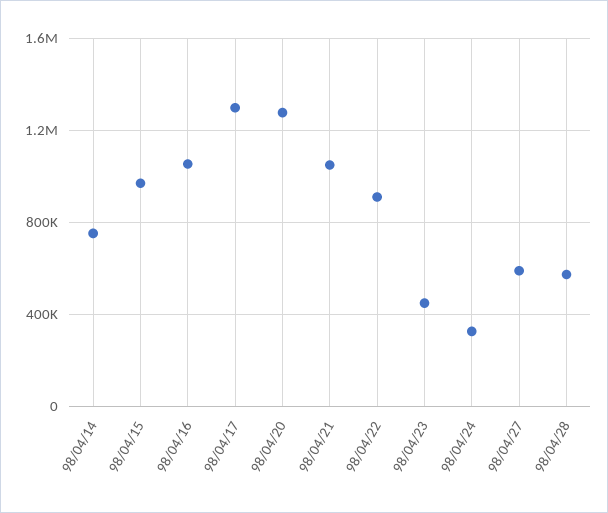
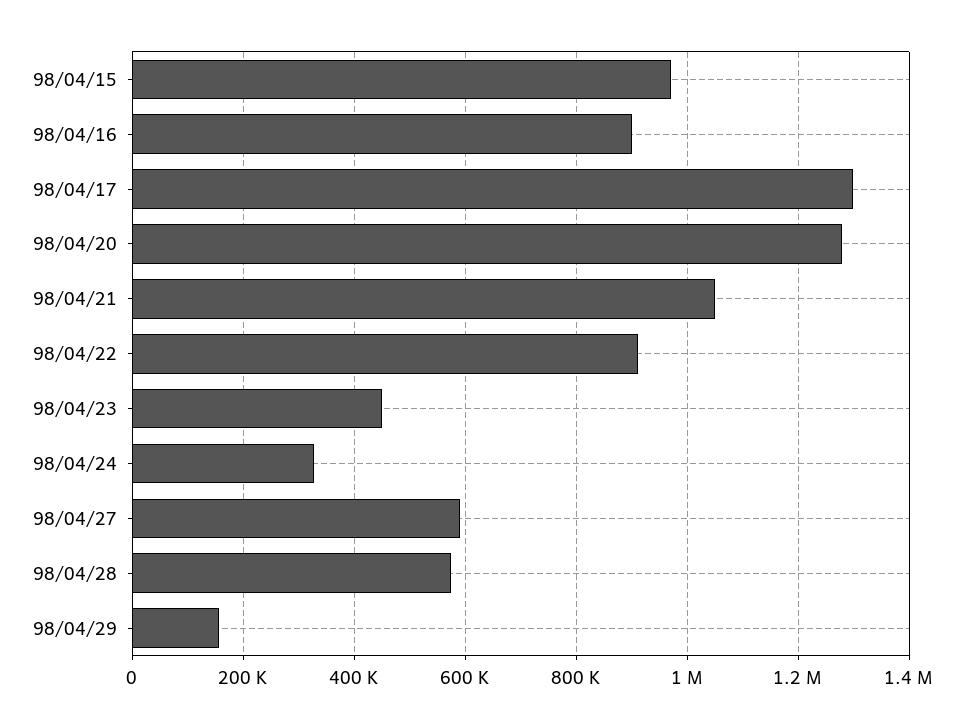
98/04/14: 750000 -> none
98/04/16: 1050000 -> 900000
98/04/29: none -> 160000

